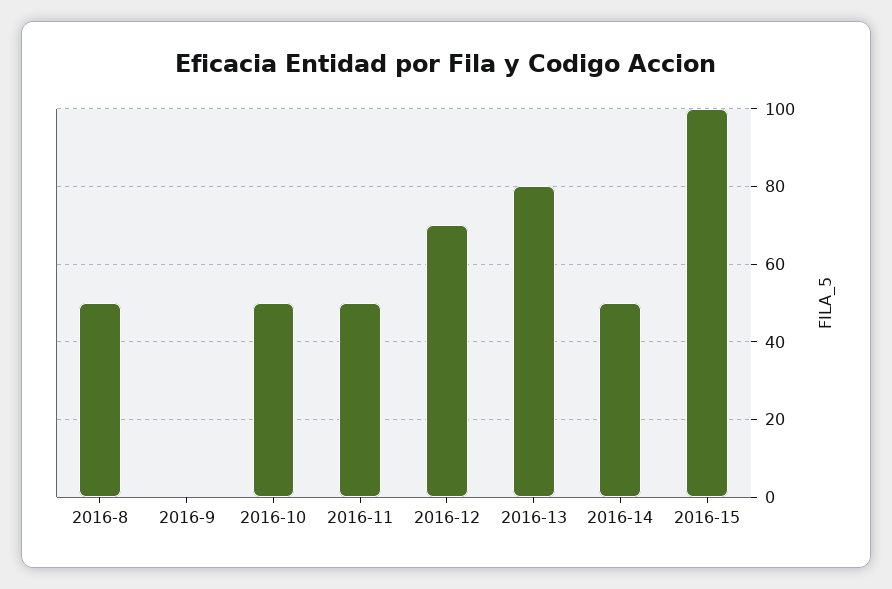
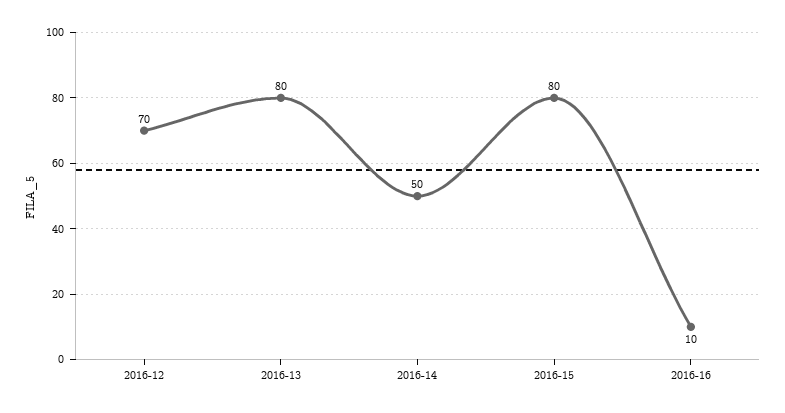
2016-8: 50 -> none
2016-9: 0 -> none
2016-10: 50 -> none
2016-11: 50 -> none
2016-15: 100 -> 80
2016-16: none -> 10

